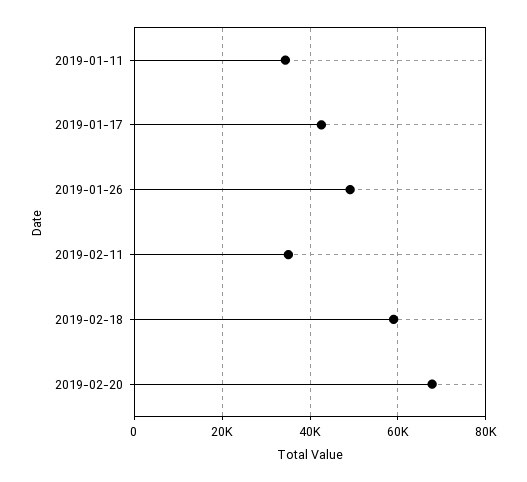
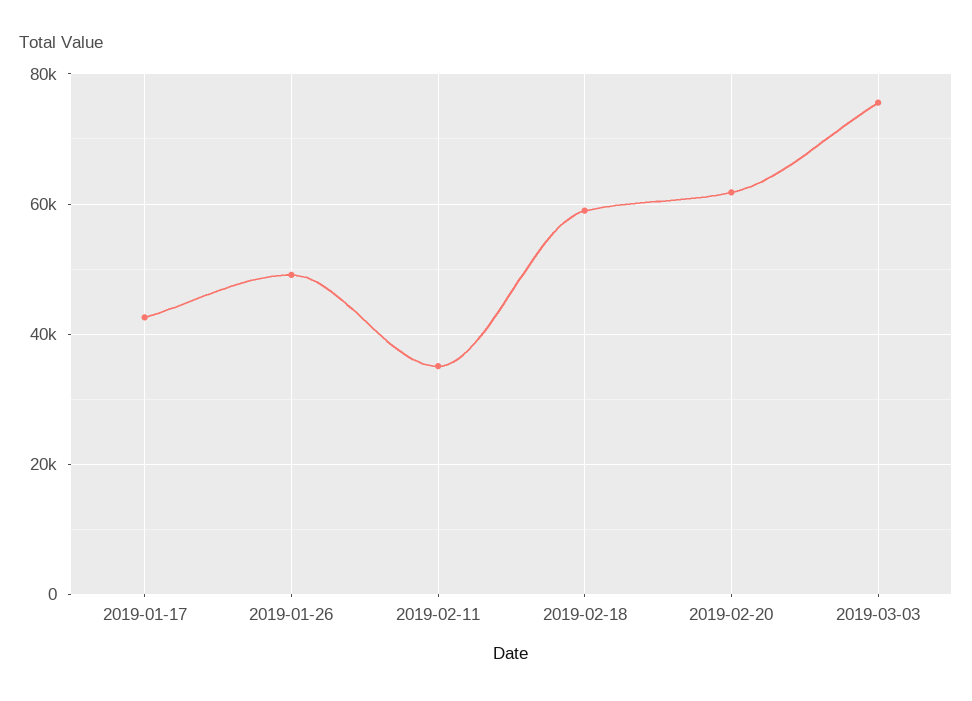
2019-01-11: 34000 -> none
2019-02-20: 68000 -> 62000
2019-03-03: none -> 76000

